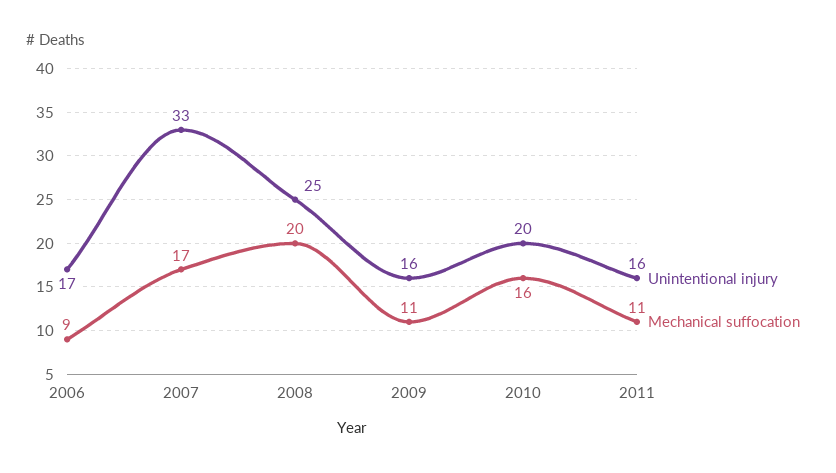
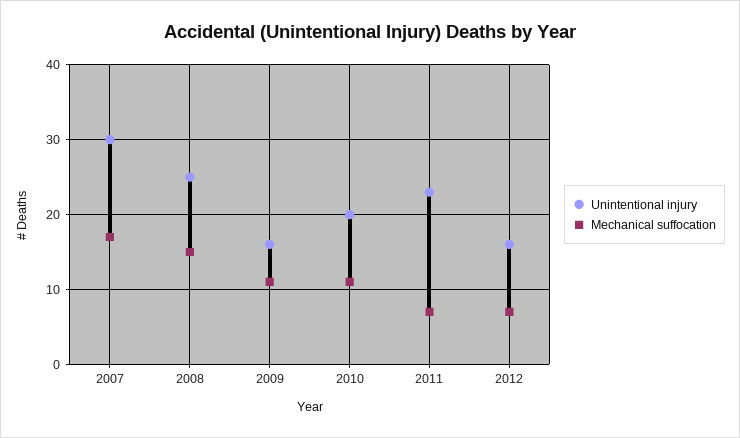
Unintentional injury, 2006: 17 -> none
Mechanical suffocation, 2006: 9 -> none
Unintentional injury, 2007: 33 -> 30
Mechanical suffocation, 2008: 20 -> 15
Mechanical suffocation, 2010: 16 -> 11
Unintentional injury, 2011: 16 -> 23
Mechanical suffocation, 2011: 11 -> 7
Unintentional injury, 2012: none -> 16
Mechanical suffocation, 2012: none -> 7

